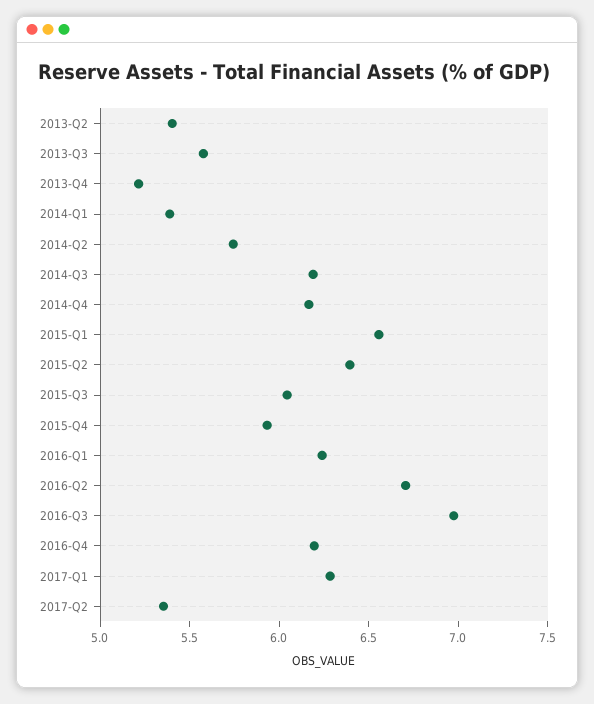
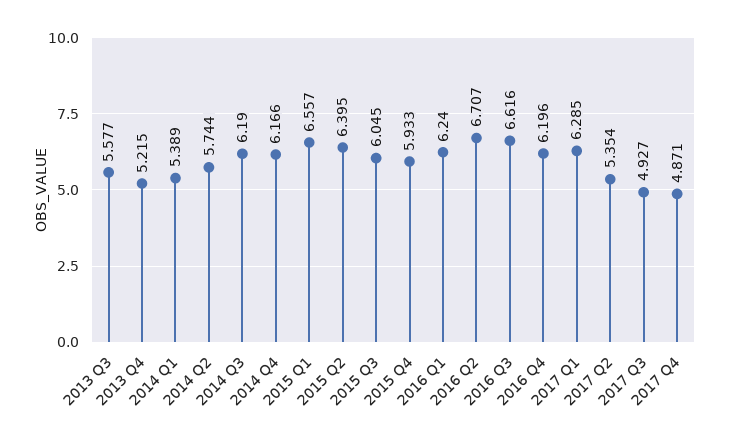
2013-Q2: 5.4 -> none
2016-Q3: 7 -> 6.616
2017 Q3: none -> 4.927
2017 Q4: none -> 4.871

